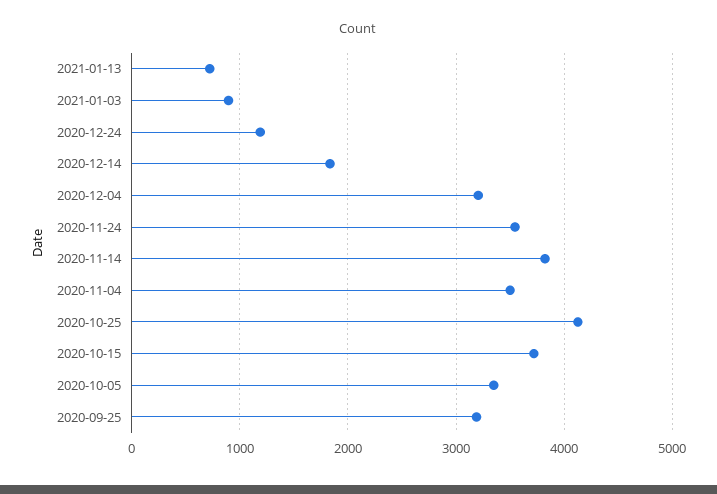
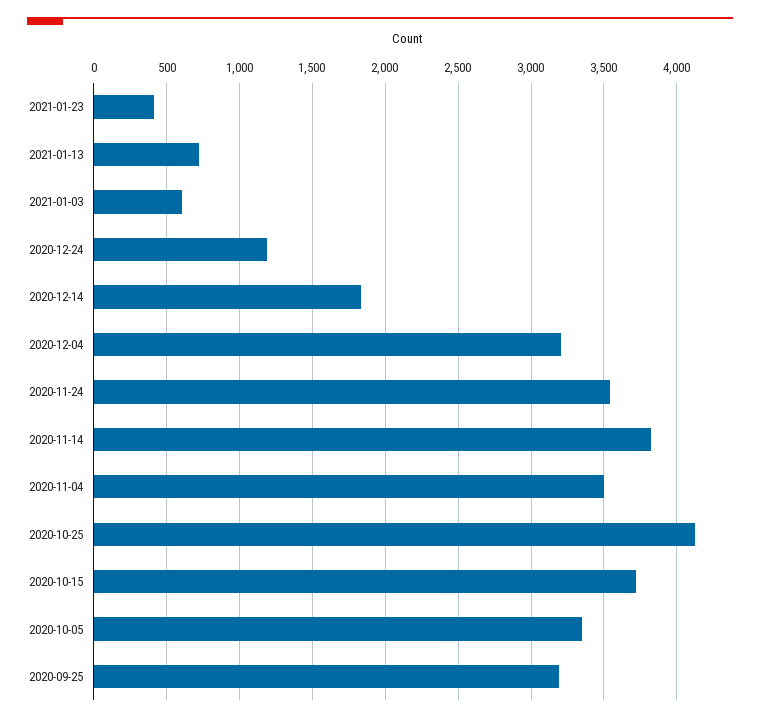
2021-01-03: 900 -> 600
2021-01-23: none -> 400

